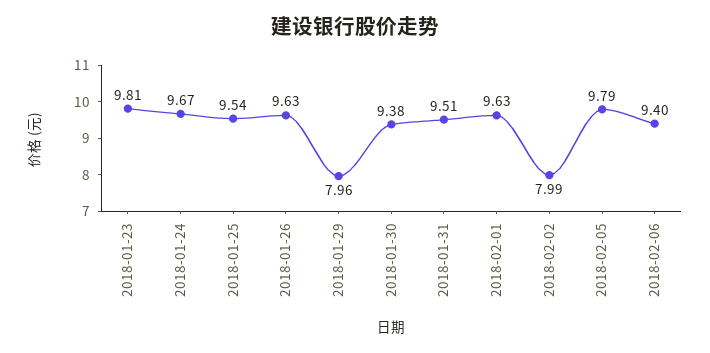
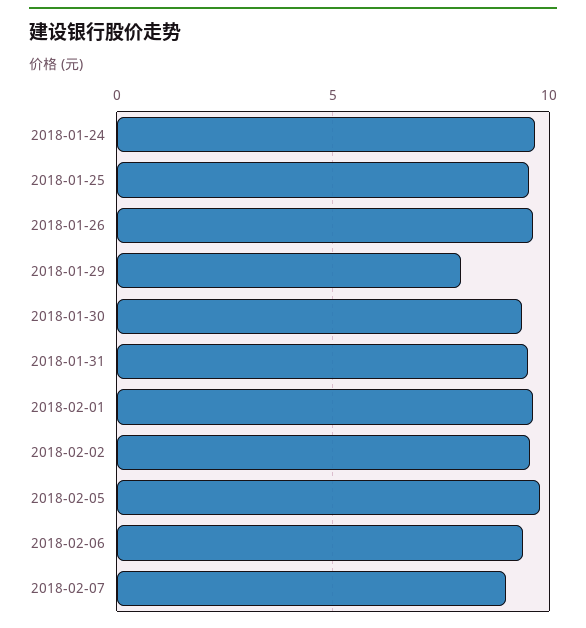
2018-01-23: 9.81 -> none
2018-02-02: 7.99 -> 9.5
2018-02-07: none -> 9

